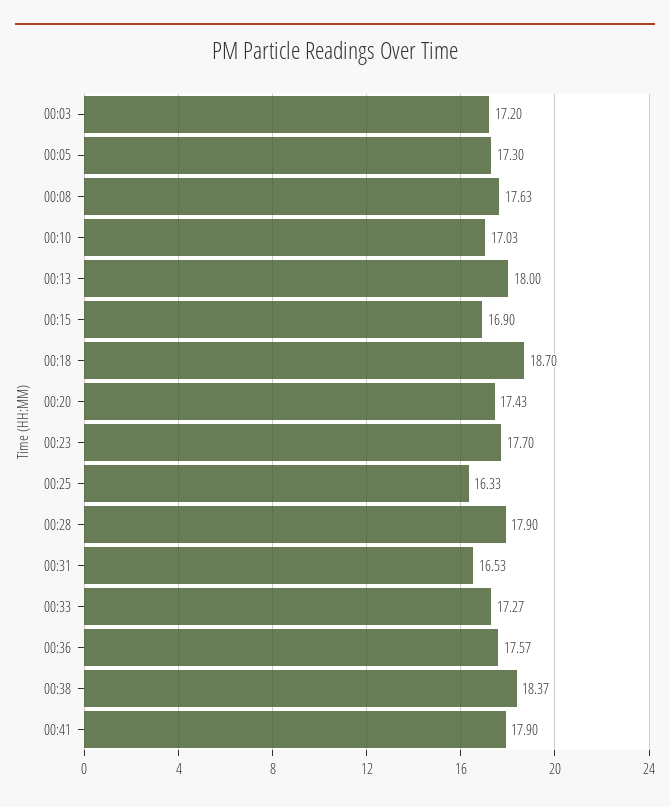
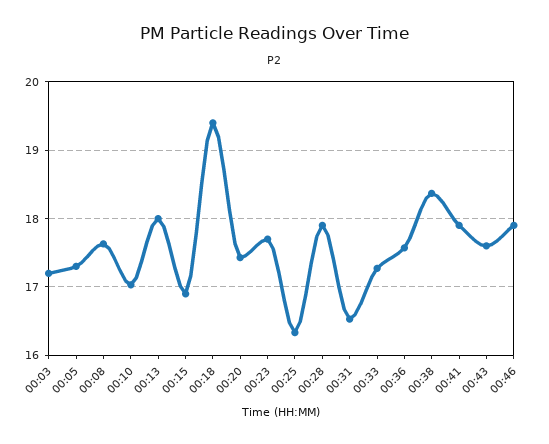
00:18: 18.7 -> 19.4
00:43: none -> 17.6
00:46: none -> 17.9

